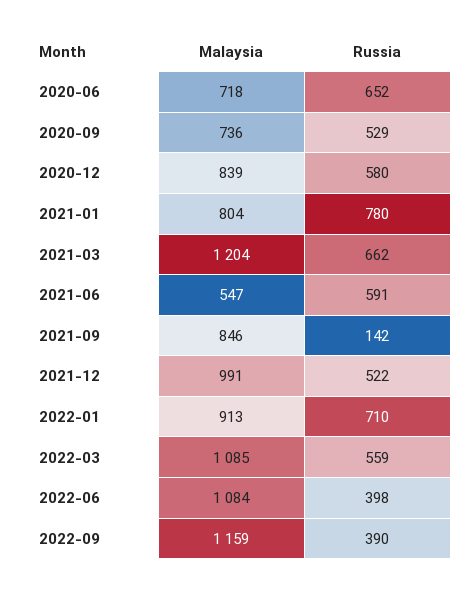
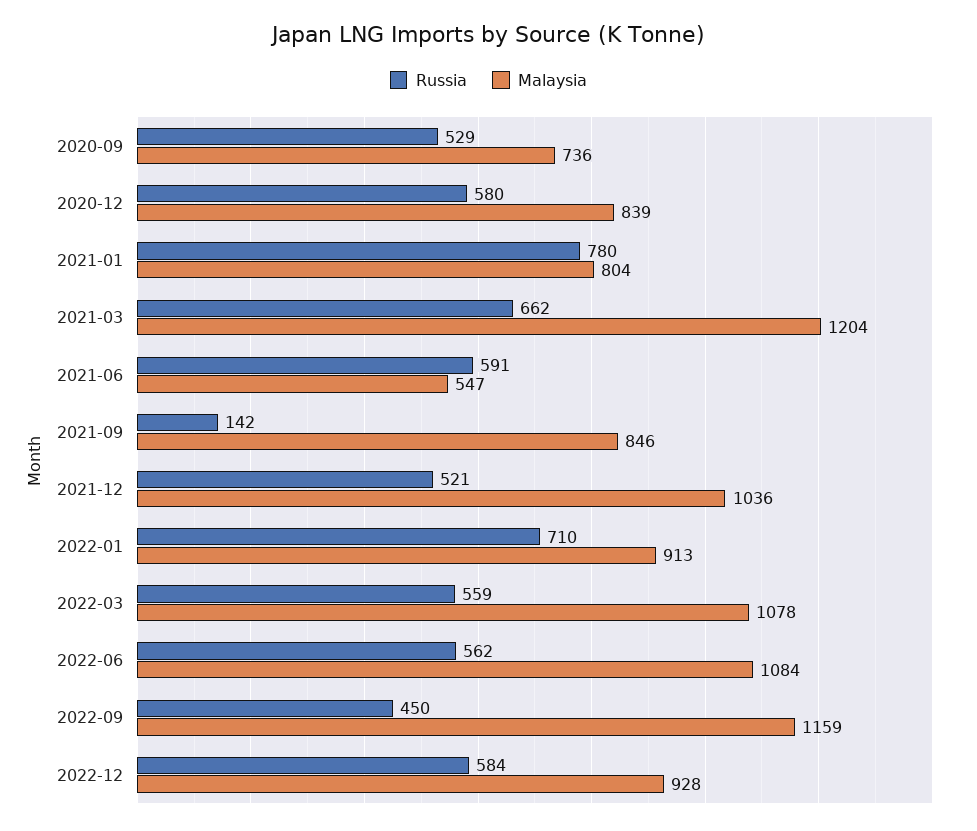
Malaysia, 2020-06: 718 -> none
Russia, 2020-06: 652 -> none
Malaysia, 2021-12: 991 -> 1036
Russia, 2021-12: 522 -> 521
Malaysia, 2022-03: 1085 -> 1078
Russia, 2022-06: 398 -> 562
Russia, 2022-09: 390 -> 450
Russia, 2022-12: none -> 584
Malaysia, 2022-12: none -> 928

